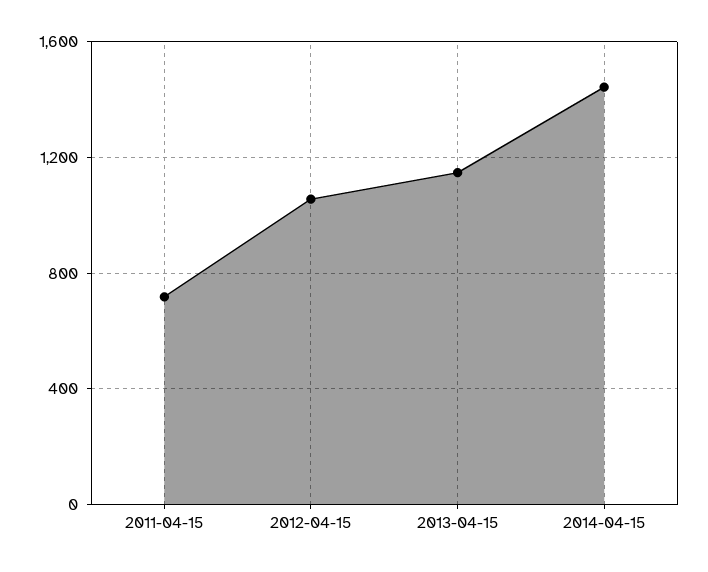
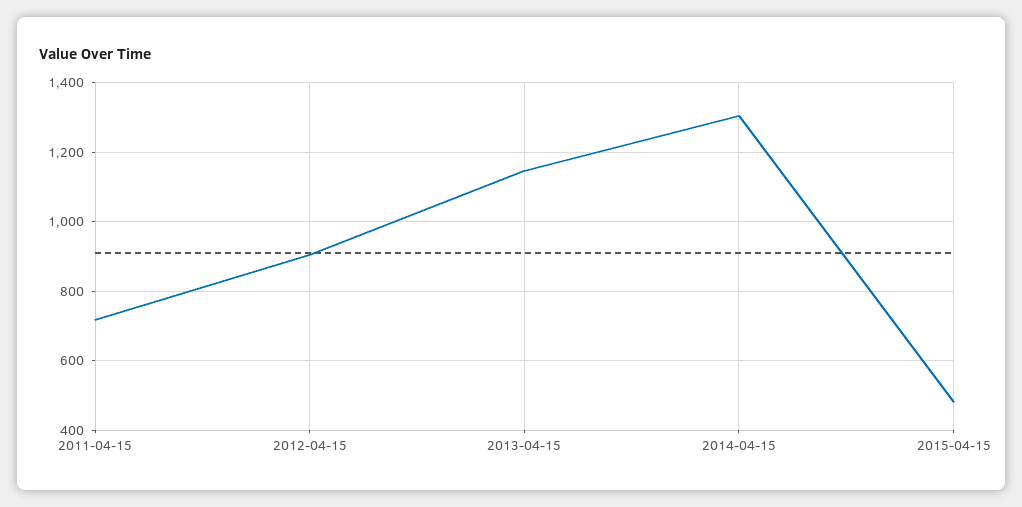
2012-04-15: 1050 -> 900
2014-04-15: 1450 -> 1300
2015-04-15: none -> 480

